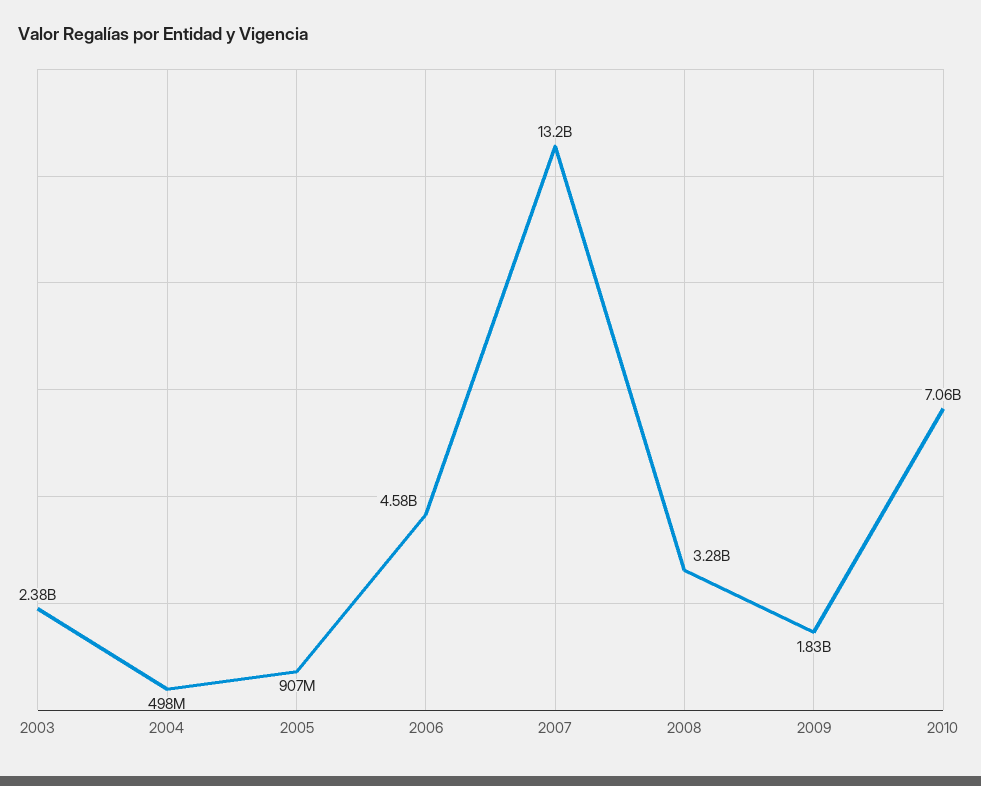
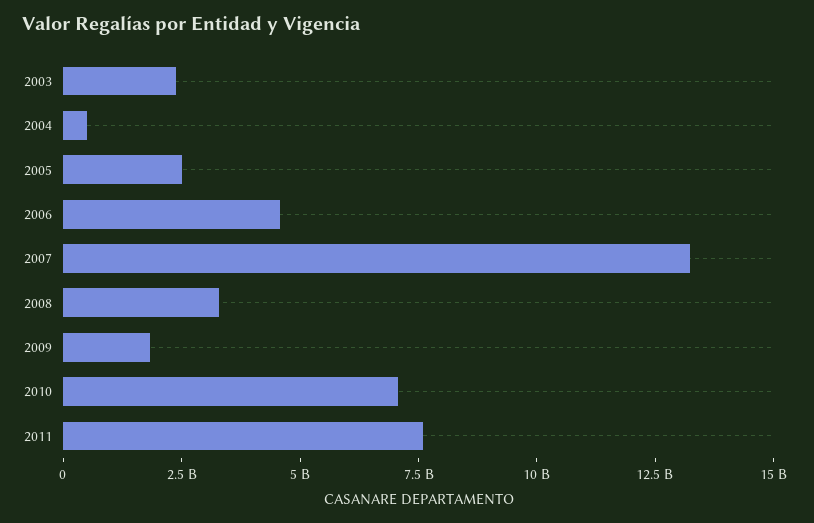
2005: 907000000 -> 2500000000
2011: none -> 7500000000

